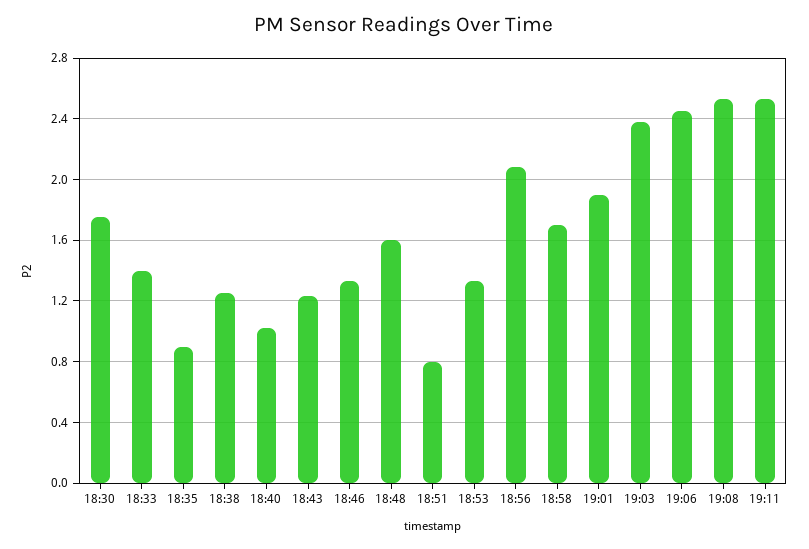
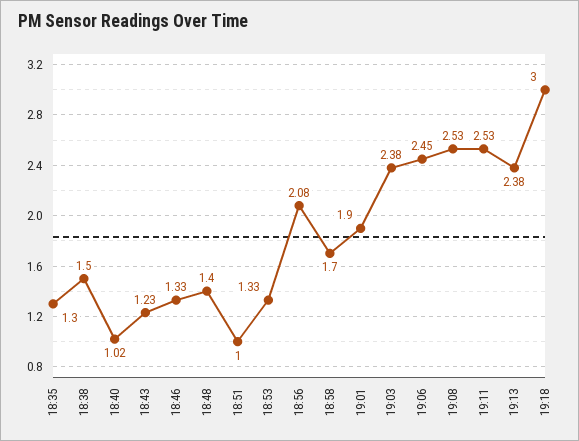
18:30: 1.75 -> none
18:33: 1.4 -> none
18:35: 0.9 -> 1.3
18:38: 1.25 -> 1.5
18:48: 1.6 -> 1.4
18:51: 0.8 -> 1
19:13: none -> 2.38
19:18: none -> 3

